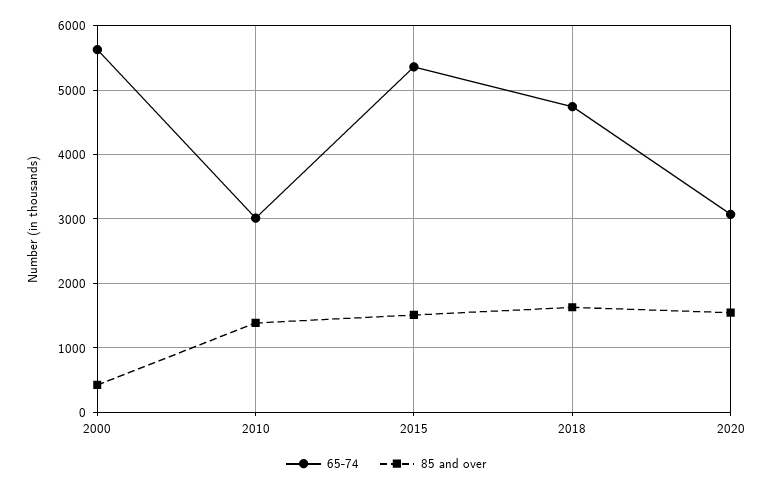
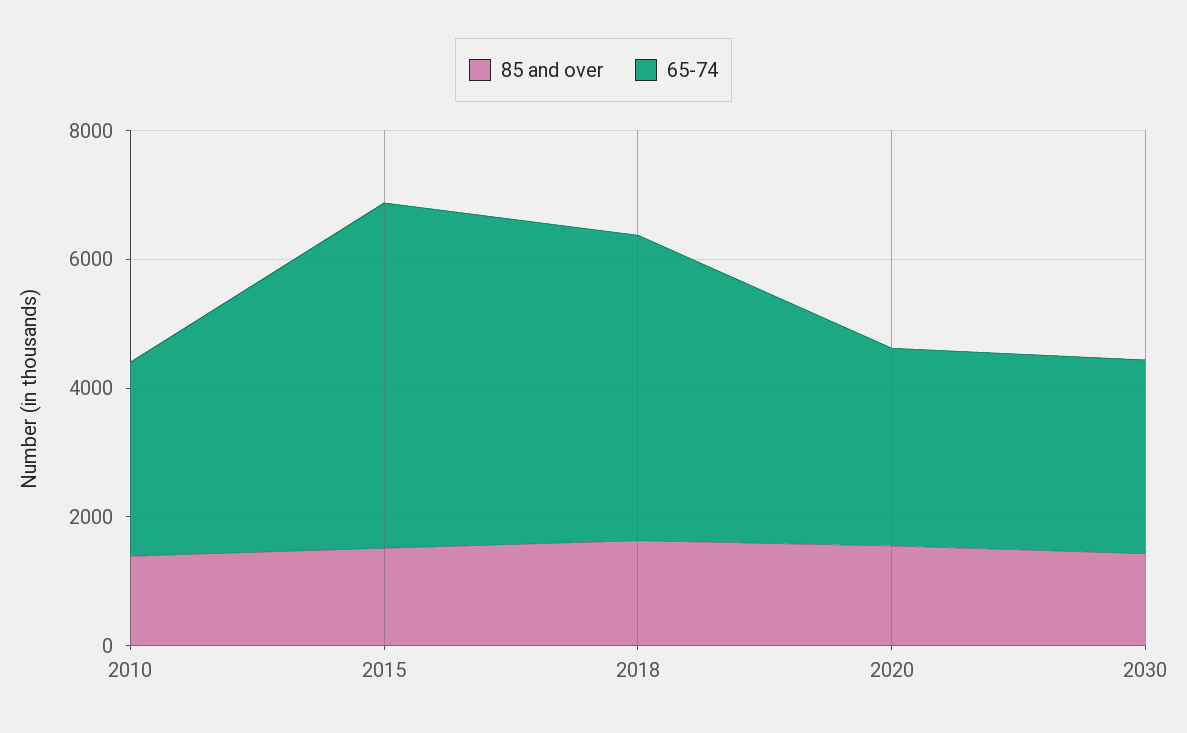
65-74, 2000: 5600 -> none
85 and over, 2000: 400 -> none
85 and over, 2030: none -> 1500
65-74, 2030: none -> 3000

